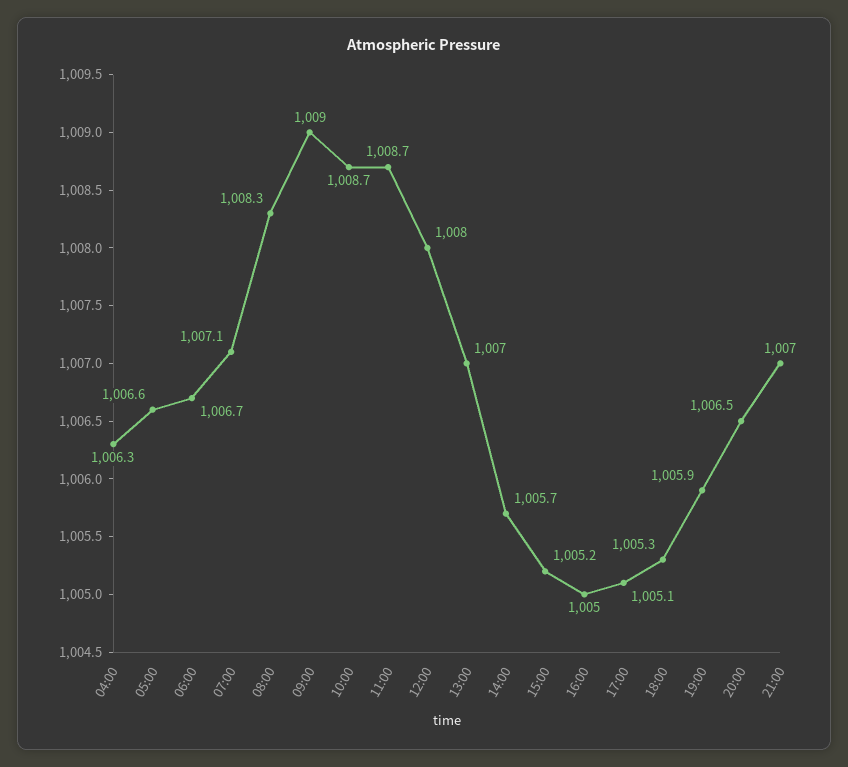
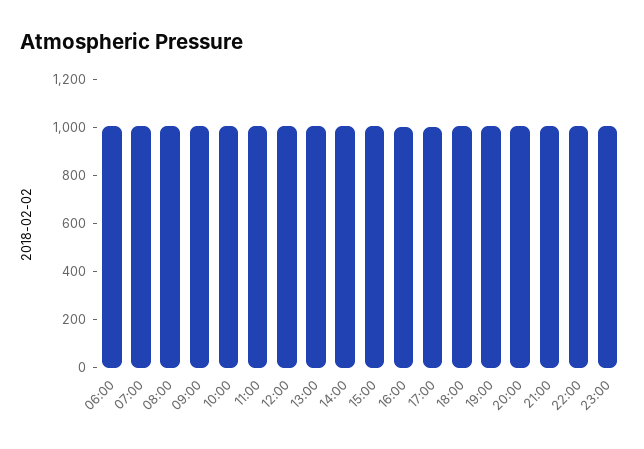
04:00: 1006.3 -> none
05:00: 1006.6 -> none
22:00: none -> 1000
23:00: none -> 1000

